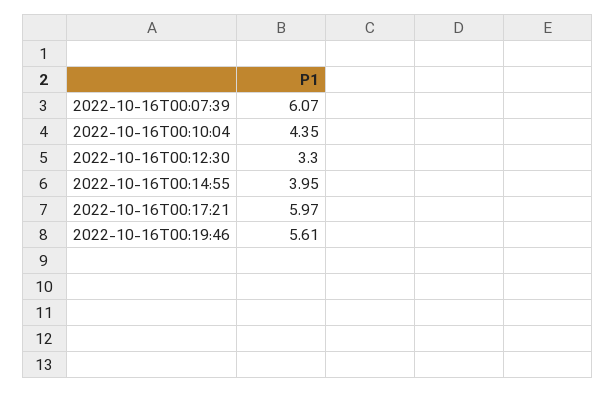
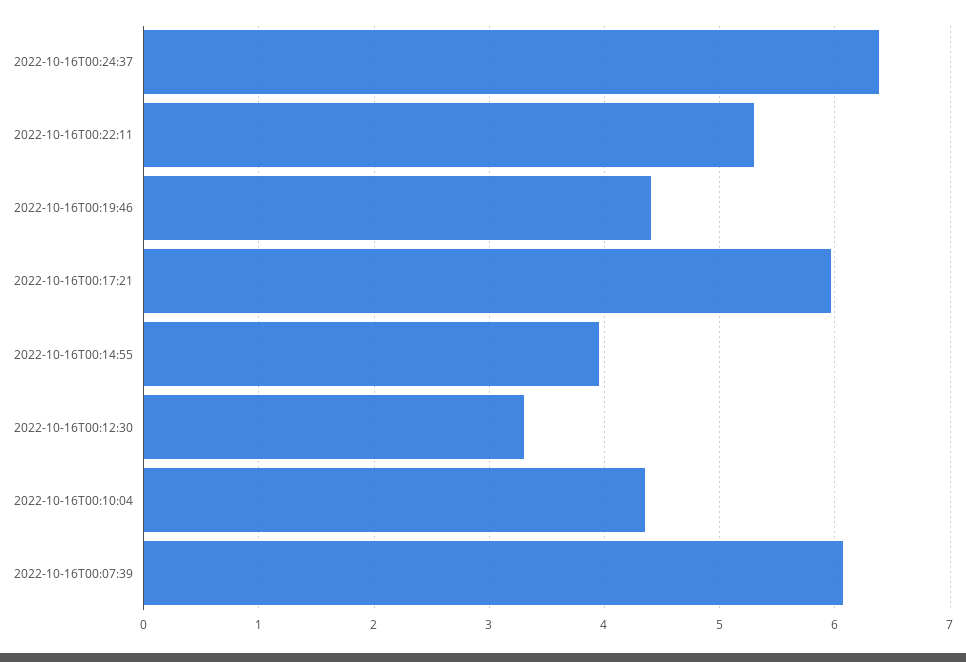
2022-10-16T00:19:46: 5.61 -> 4.4
2022-10-16T00:24:37: none -> 6.4
2022-10-16T00:22:11: none -> 5.3

